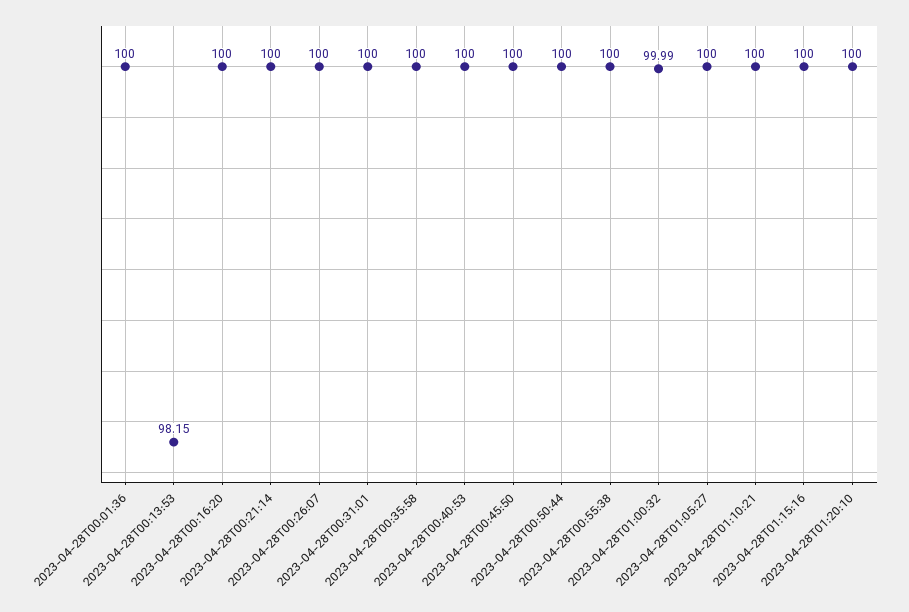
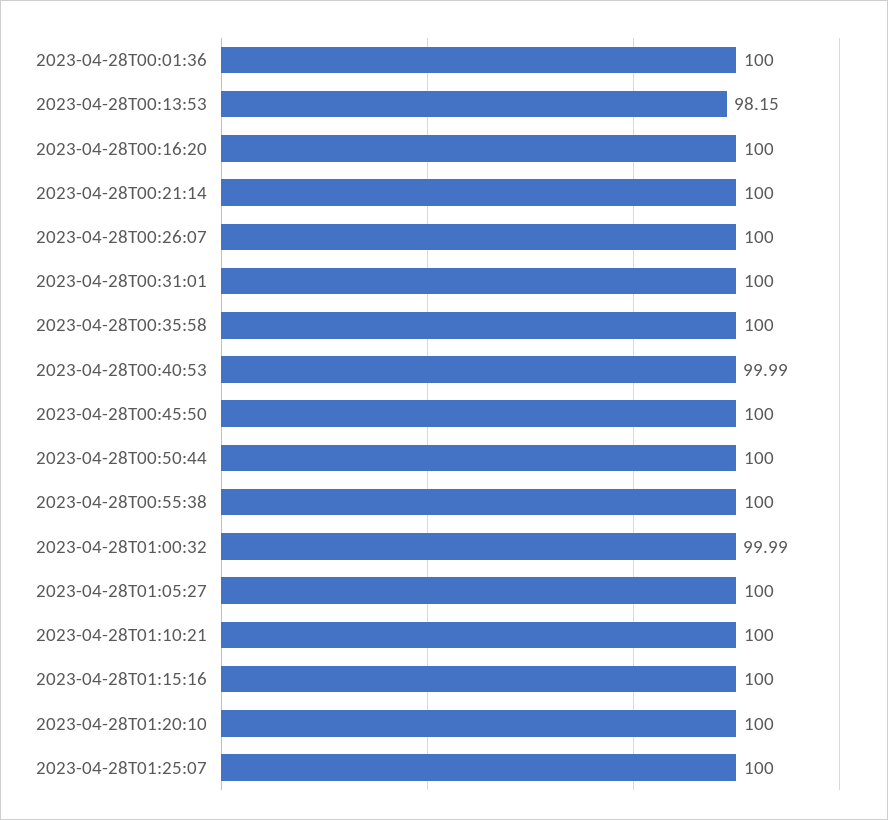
2023-04-28T00:40:53: 100 -> 99.99
2023-04-28T01:25:07: none -> 100

